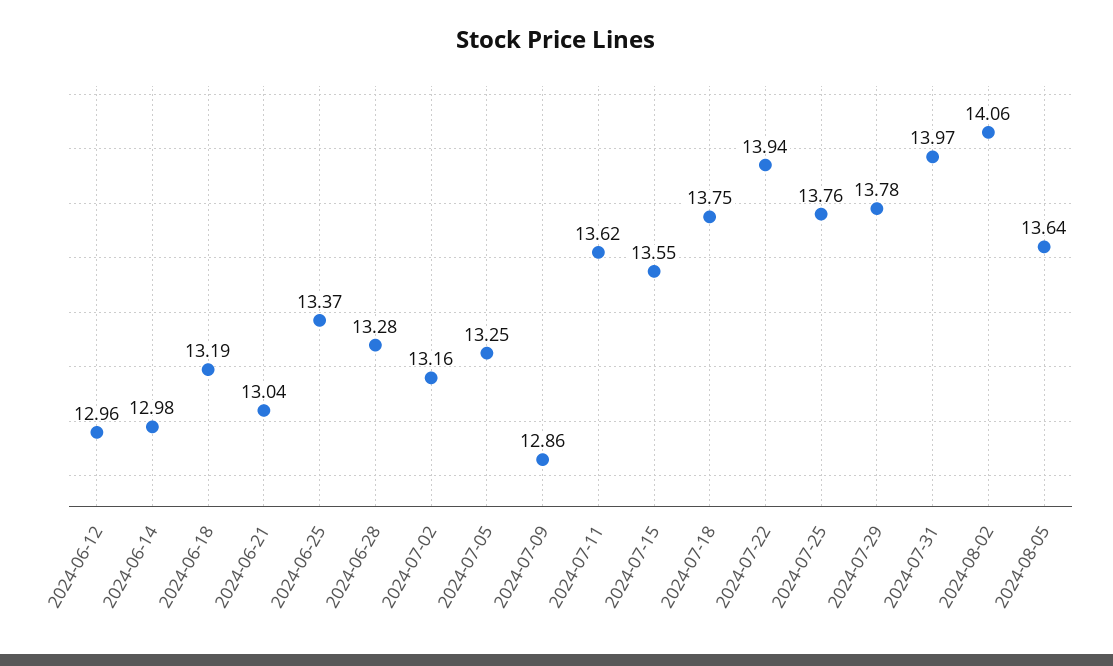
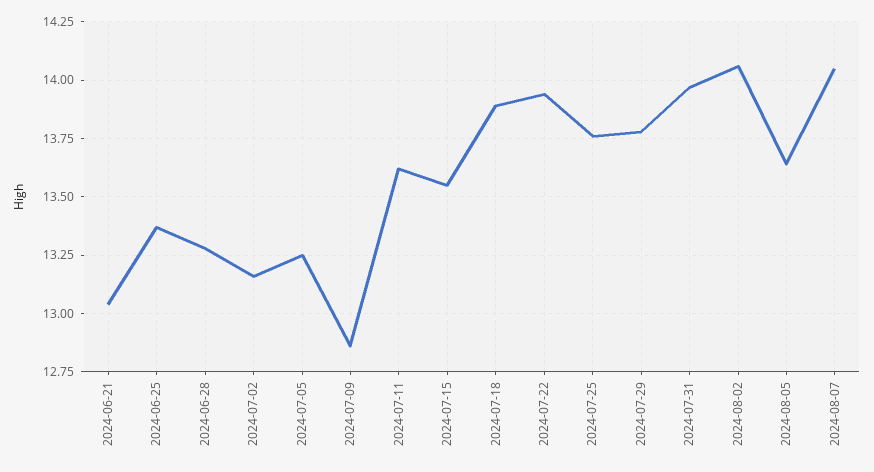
2024-06-12: 12.96 -> none
2024-06-14: 12.98 -> none
2024-06-18: 13.19 -> none
2024-07-18: 13.75 -> 13.9
2024-08-07: none -> 14.05

